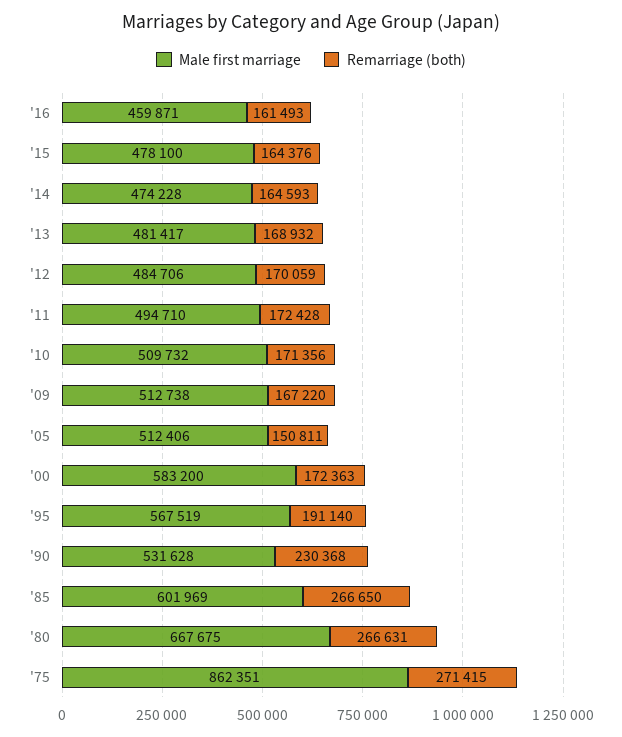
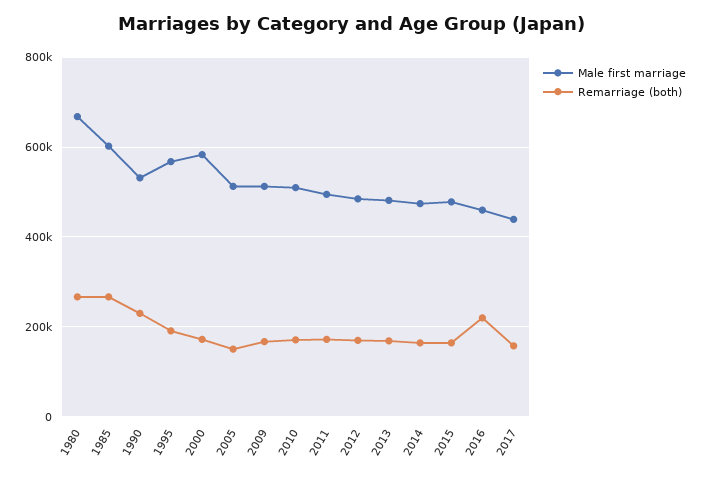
Remarriage (both), '16: 161493 -> 220000
Male first marriage, '75: 862351 -> none
Remarriage (both), '75: 271415 -> none
Male first marriage, 2017: none -> 440000
Remarriage (both), 2017: none -> 160000

